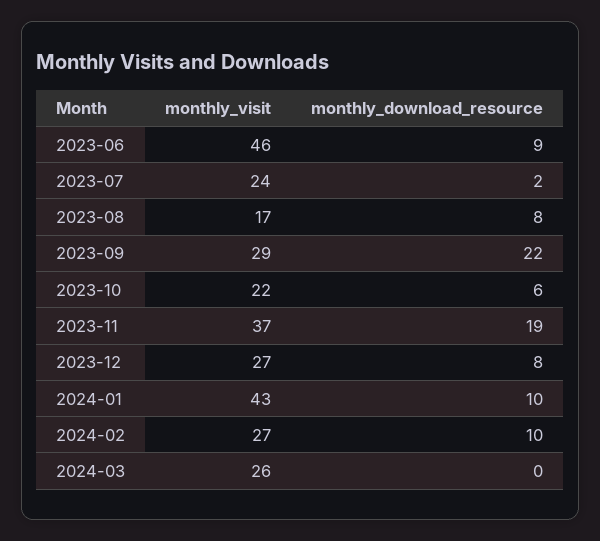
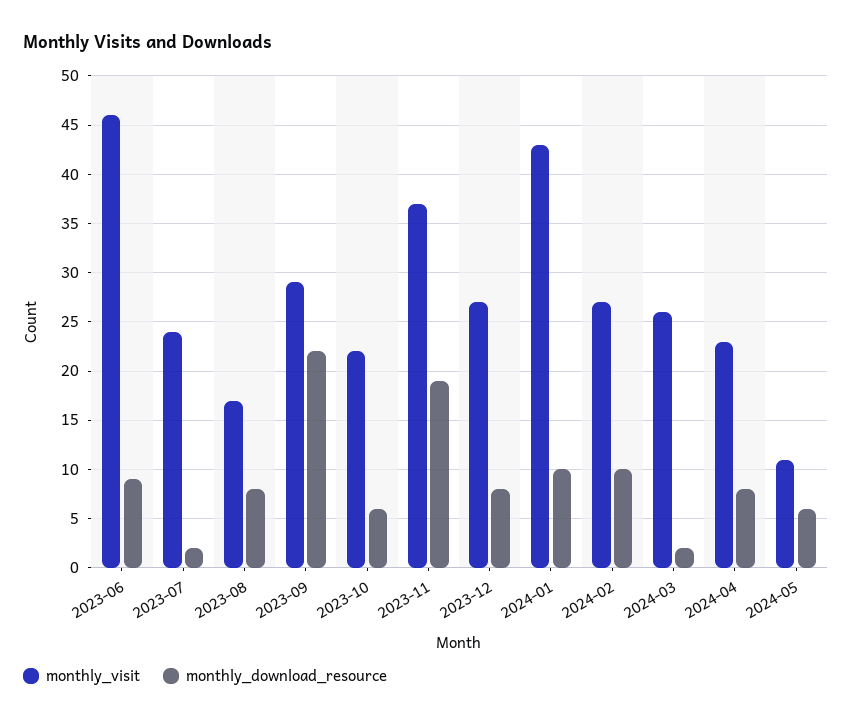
monthly_download_resource, 2024-03: 0 -> 2
monthly_visit, 2024-04: none -> 23
monthly_download_resource, 2024-04: none -> 8
monthly_visit, 2024-05: none -> 11
monthly_download_resource, 2024-05: none -> 6

